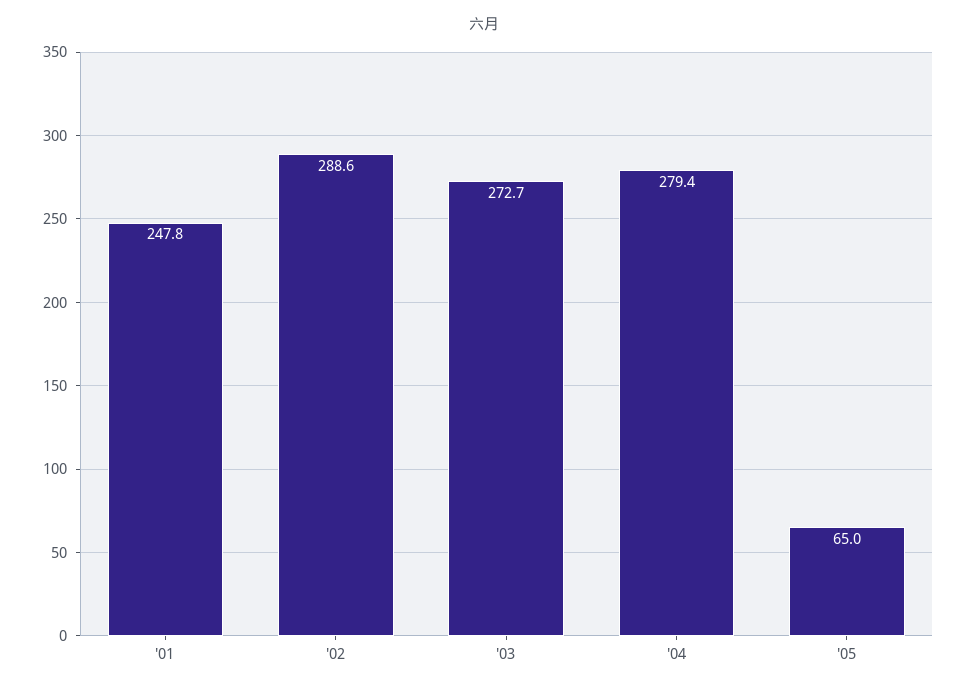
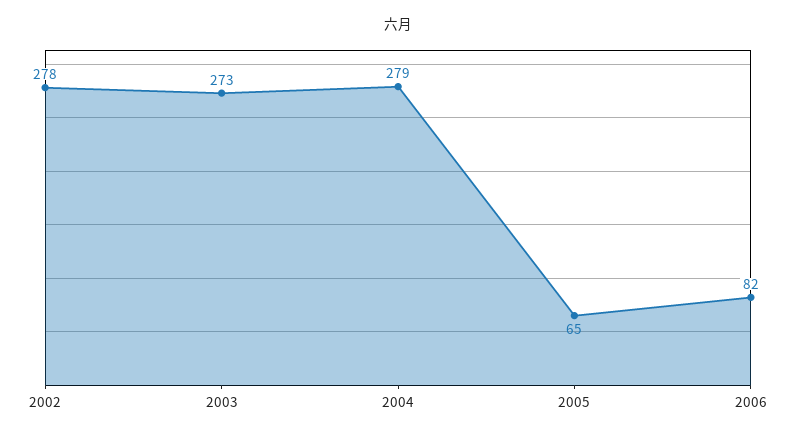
'01: 247.8 -> none
'02: 288.6 -> 278
2006: none -> 82

